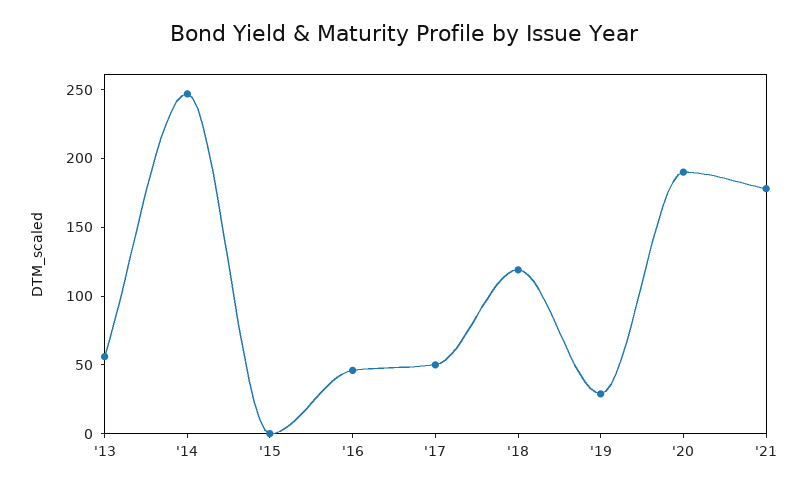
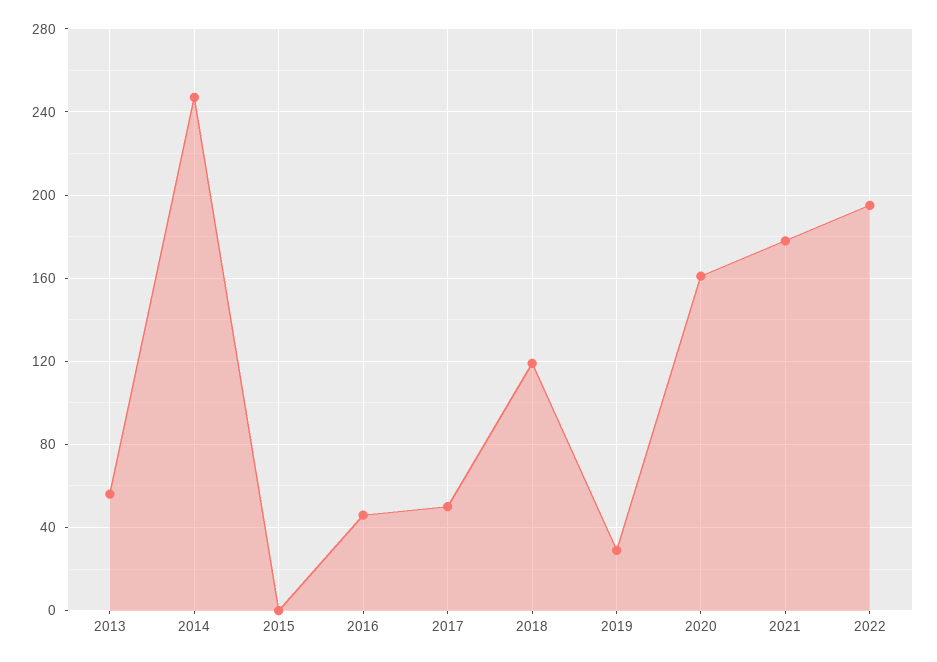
'20: 190 -> 160
2022: none -> 195

